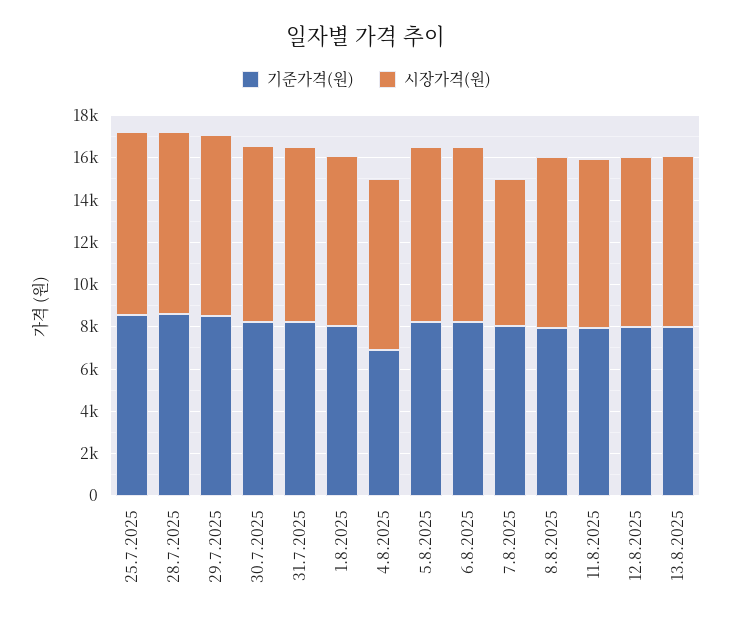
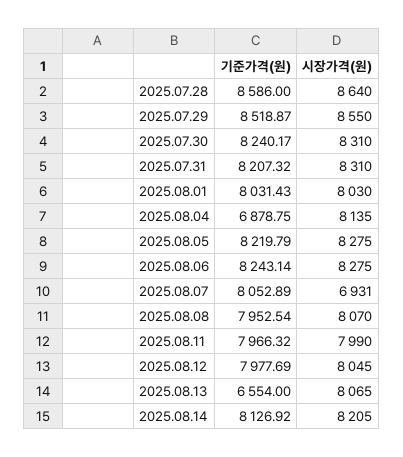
기준가격(원), 25.7.2025: 8500 -> none
시장가격(원), 25.7.2025: 8500 -> none
기준가격(원), 13.8.2025: 8000 -> 6554
기준가격(원), 2025.08.14: none -> 8126.92
시장가격(원), 2025.08.14: none -> 8205

